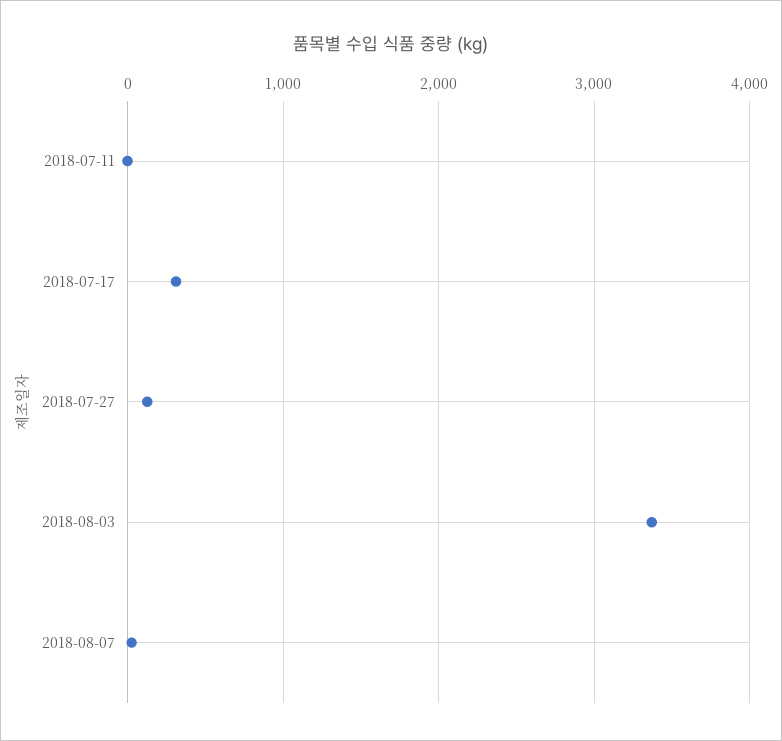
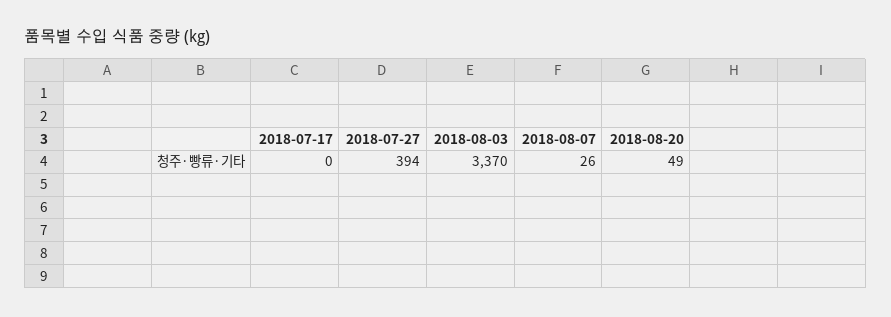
2018-07-11: 0 -> none
2018-07-17: 300 -> 0
2018-07-27: 100 -> 394
2018-08-20: none -> 49

